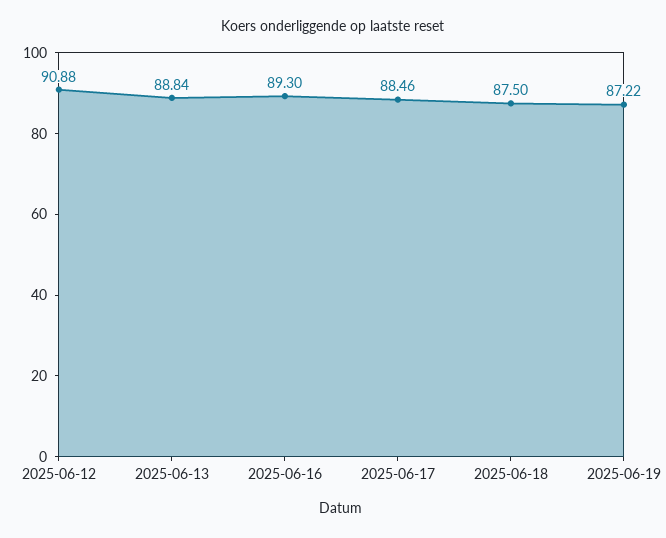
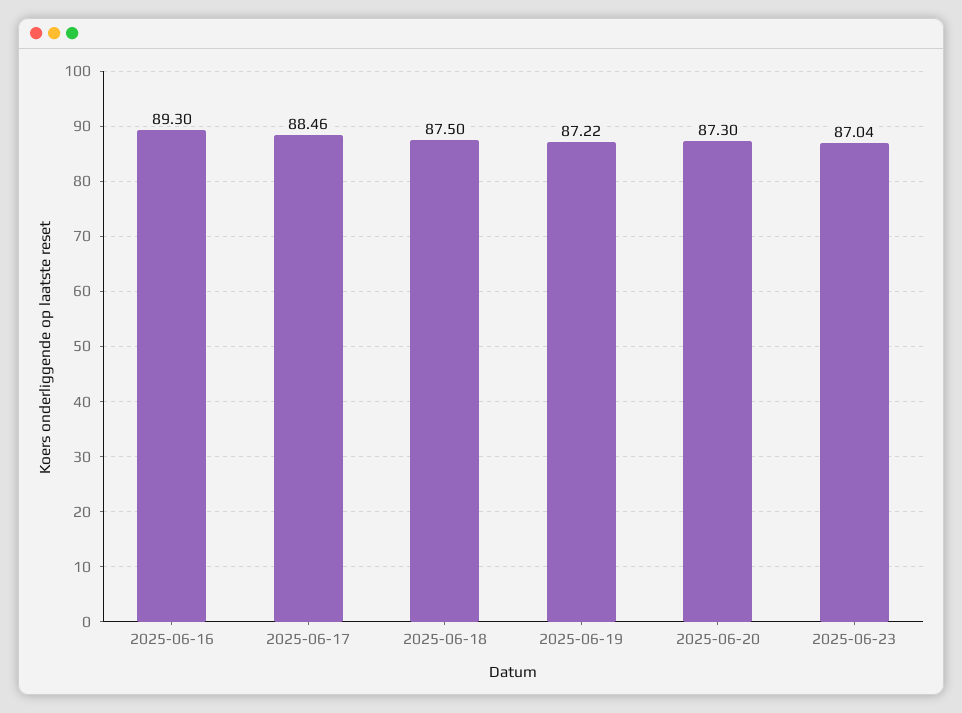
2025-06-12: 90.88 -> none
2025-06-13: 88.84 -> none
2025-06-20: none -> 87.3
2025-06-23: none -> 87.04

